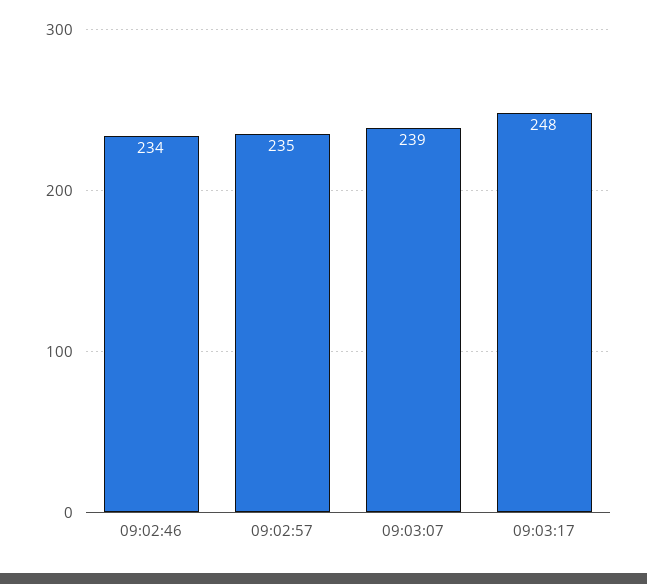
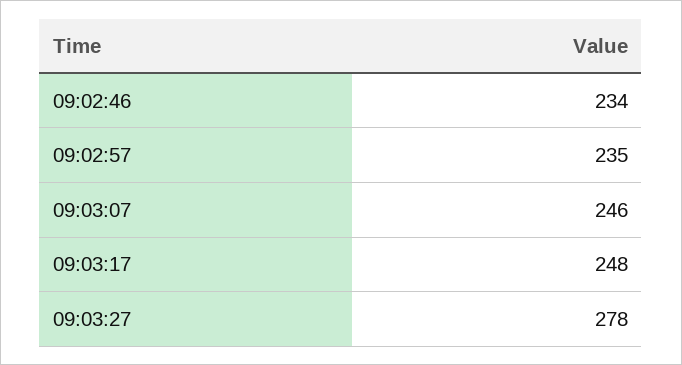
09:03:07: 239 -> 246
09:03:27: none -> 278

